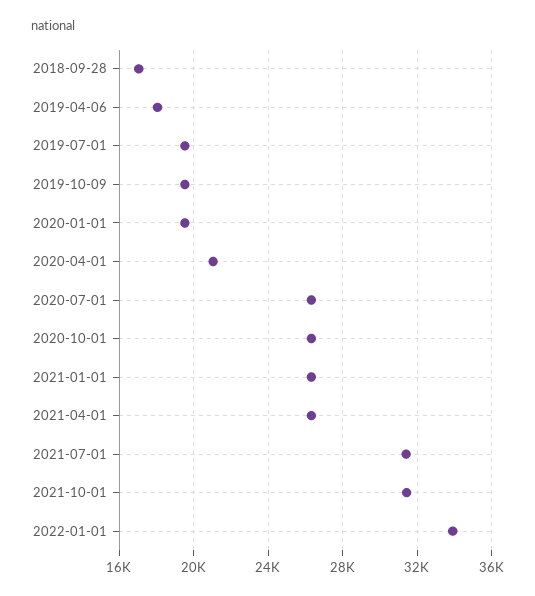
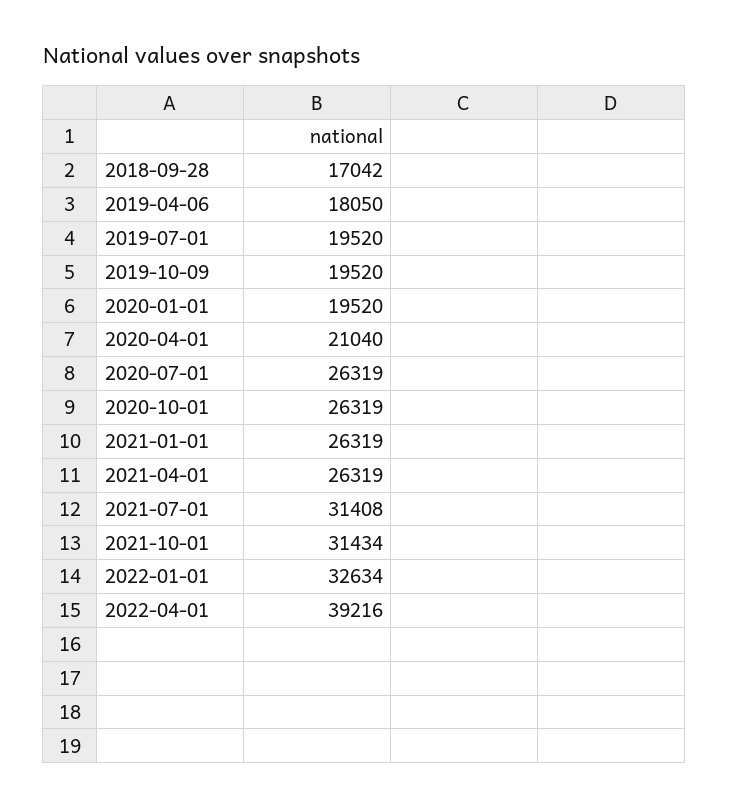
2022-01-01: 34000 -> 32634
2022-04-01: none -> 39216

